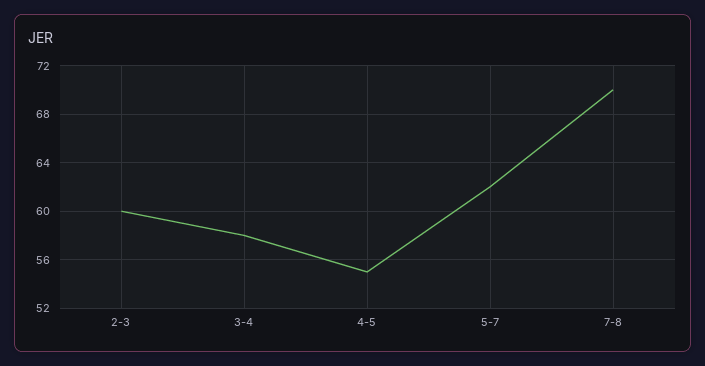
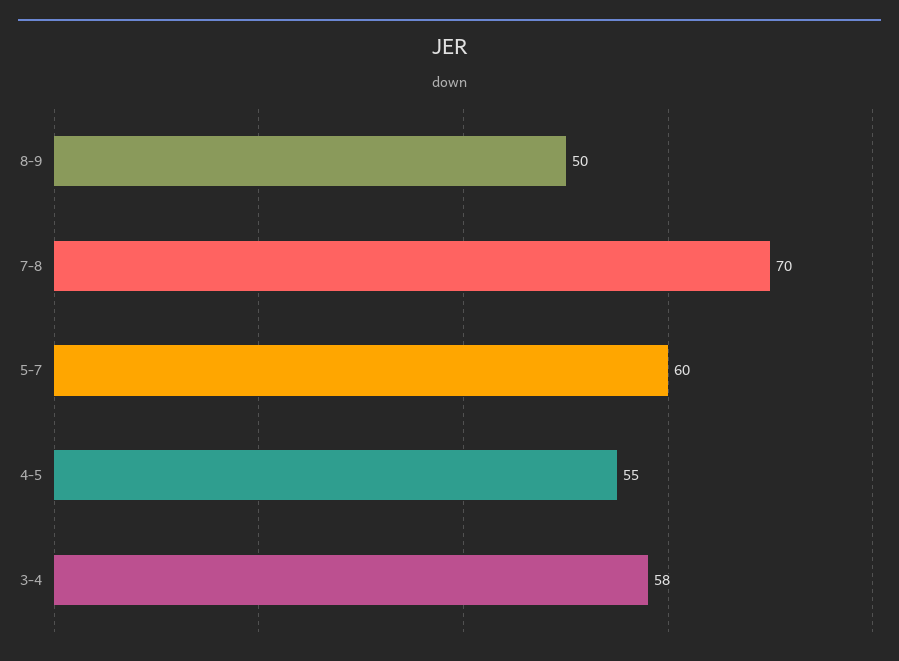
2-3: 60 -> none
5-7: 62 -> 60
8-9: none -> 50

